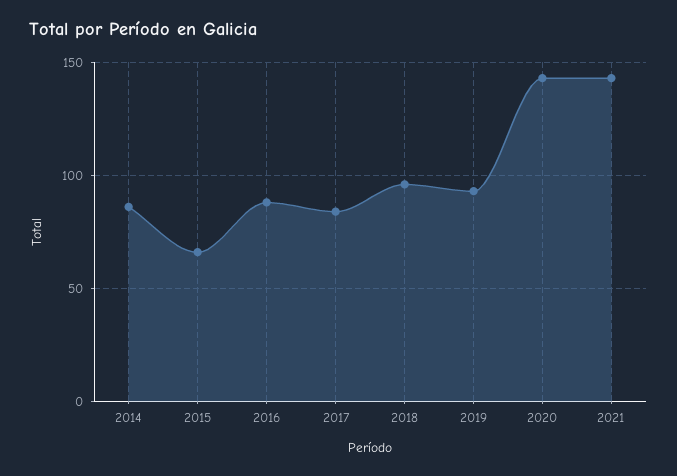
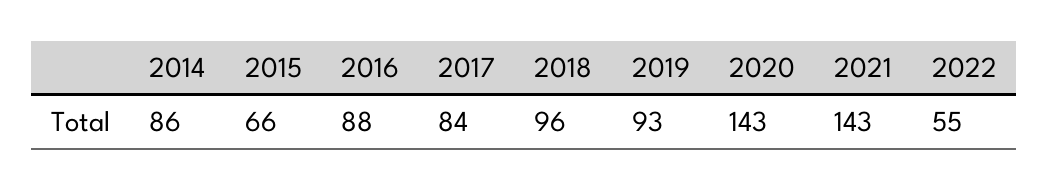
2022: none -> 55

